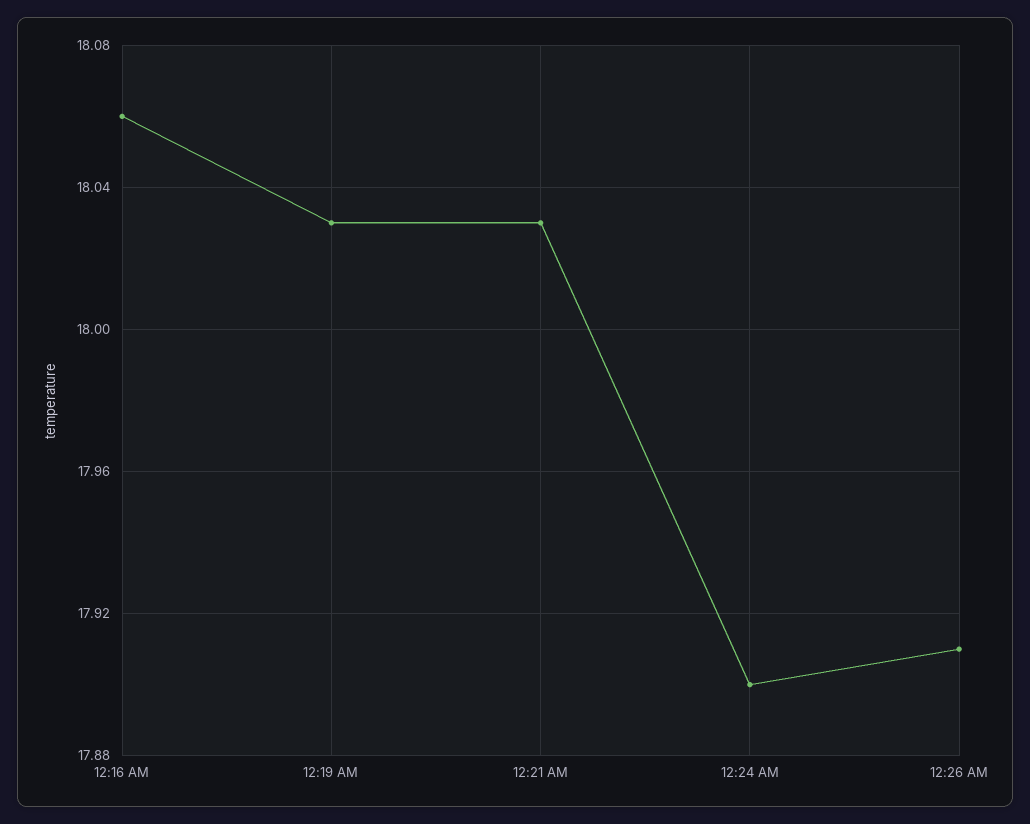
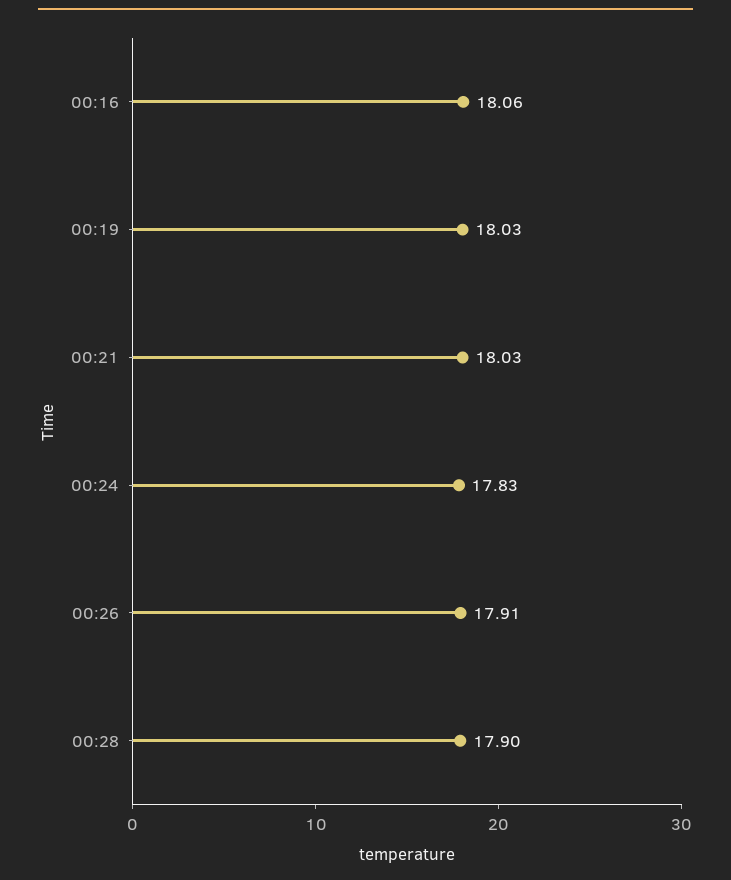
12:24 AM: 17.9 -> 17.83
00:28: none -> 17.9

